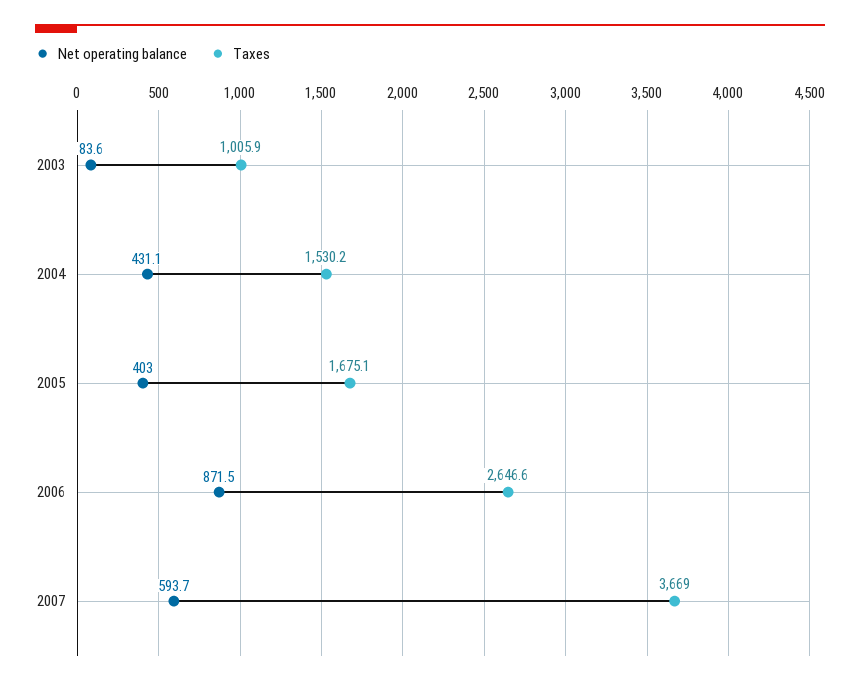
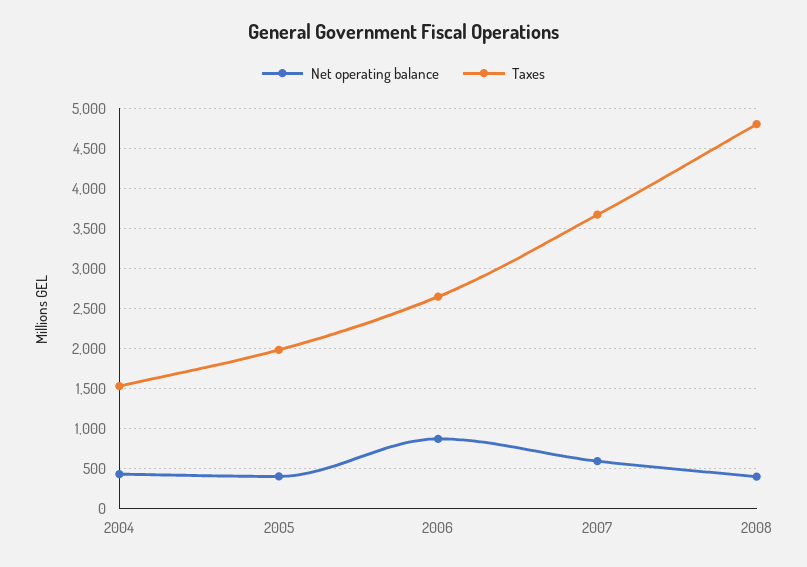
Net operating balance, 2003: 83.6 -> none
Taxes, 2003: 1005.9 -> none
Taxes, 2005: 1675.1 -> 2000
Net operating balance, 2008: none -> 400
Taxes, 2008: none -> 4800

